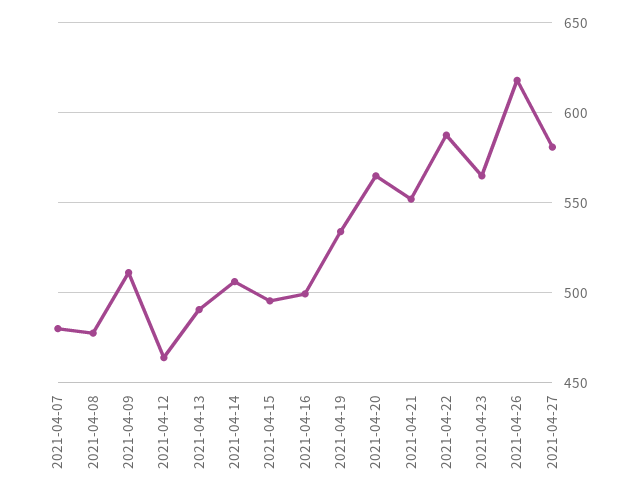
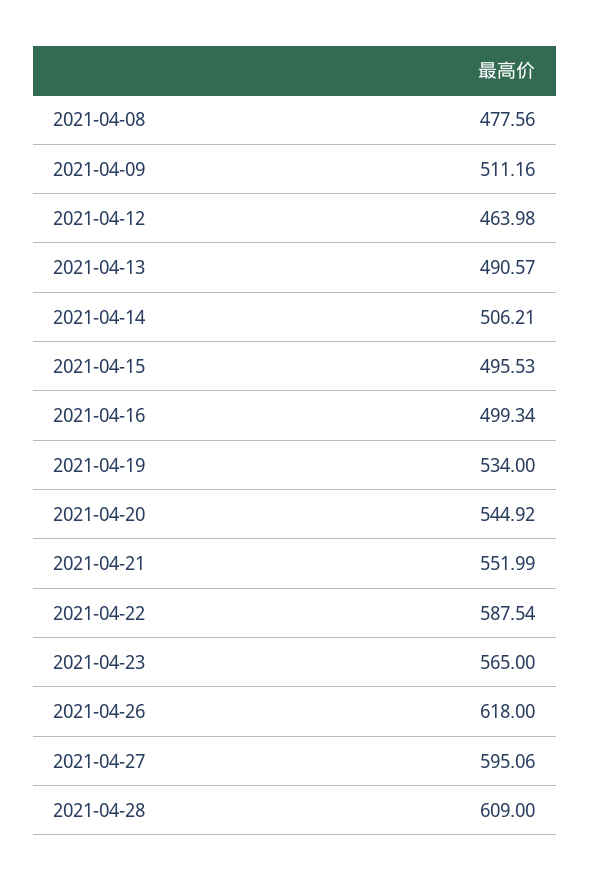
2021-04-07: 480 -> none
2021-04-20: 565 -> 544.92
2021-04-27: 580 -> 595.06
2021-04-28: none -> 609

